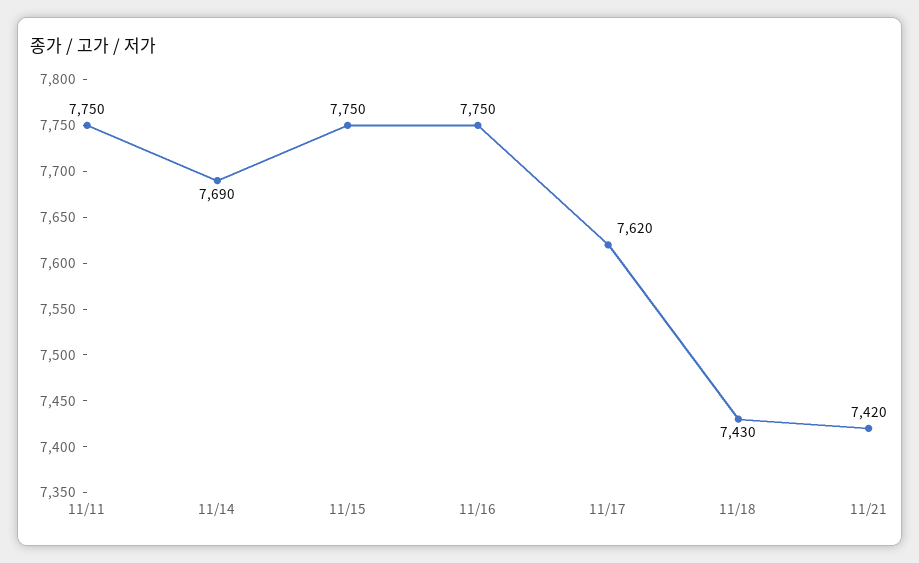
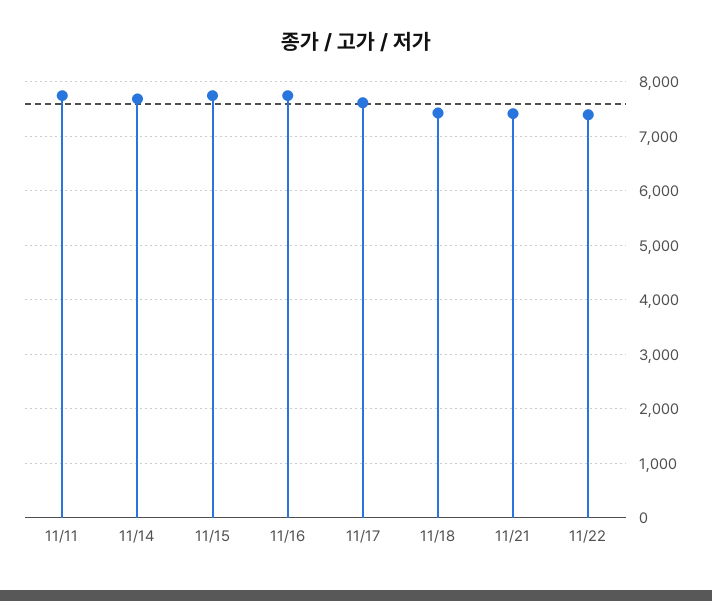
11/22: none -> 7400

